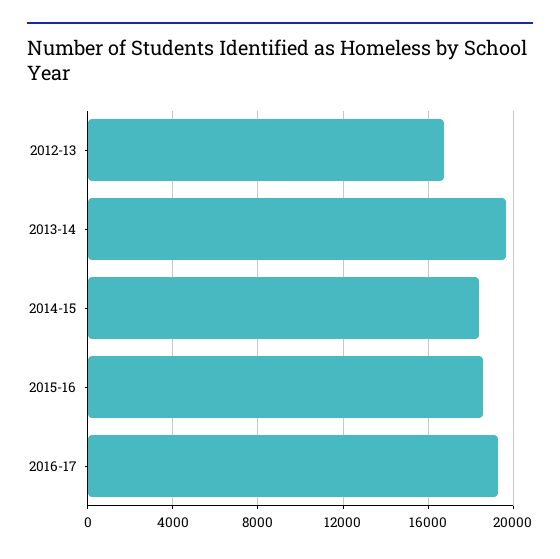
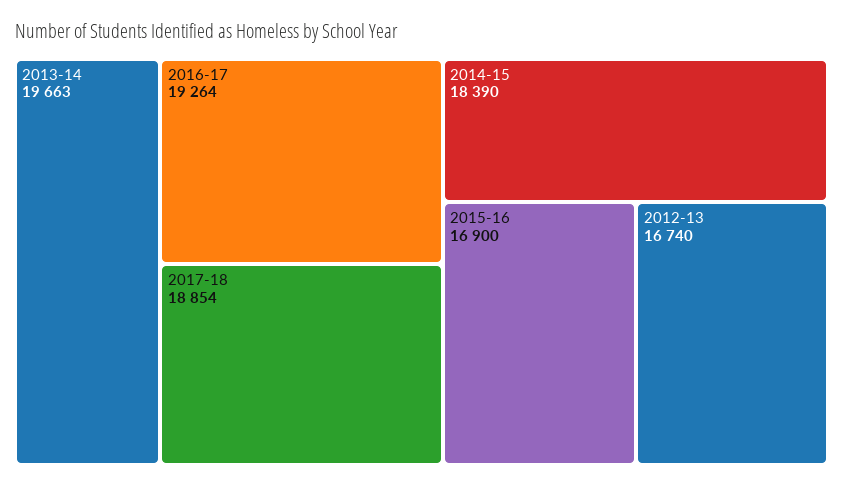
2015-16: 18500 -> 16900
2017-18: none -> 18854

